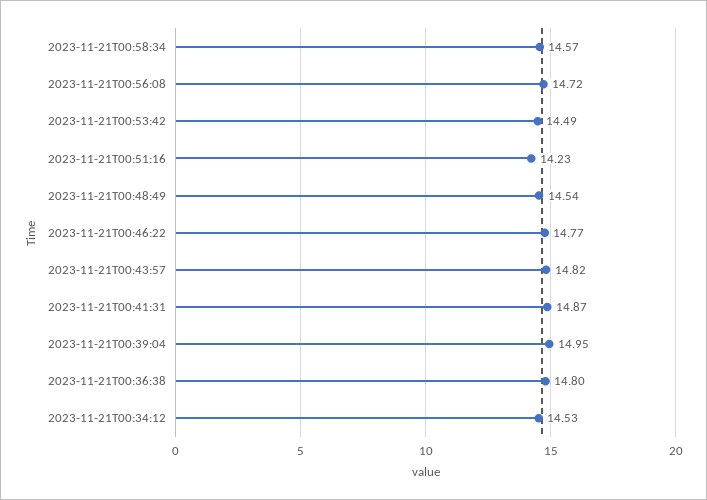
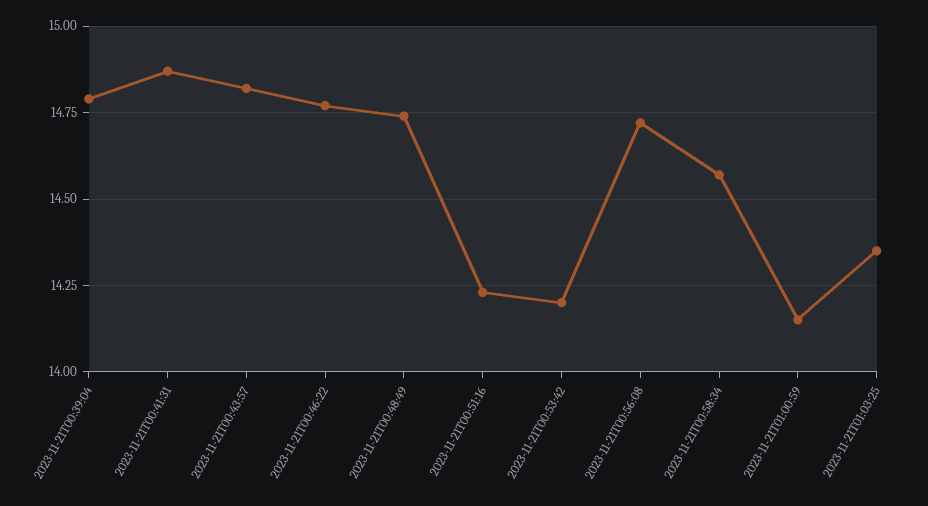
2023-11-21T00:53:42: 14.49 -> 14.2
2023-11-21T00:48:49: 14.54 -> 14.75
2023-11-21T00:39:04: 14.95 -> 14.8
2023-11-21T00:36:38: 14.8 -> none
2023-11-21T00:34:12: 14.53 -> none
2023-11-21T01:00:59: none -> 14.15
2023-11-21T01:03:25: none -> 14.35

